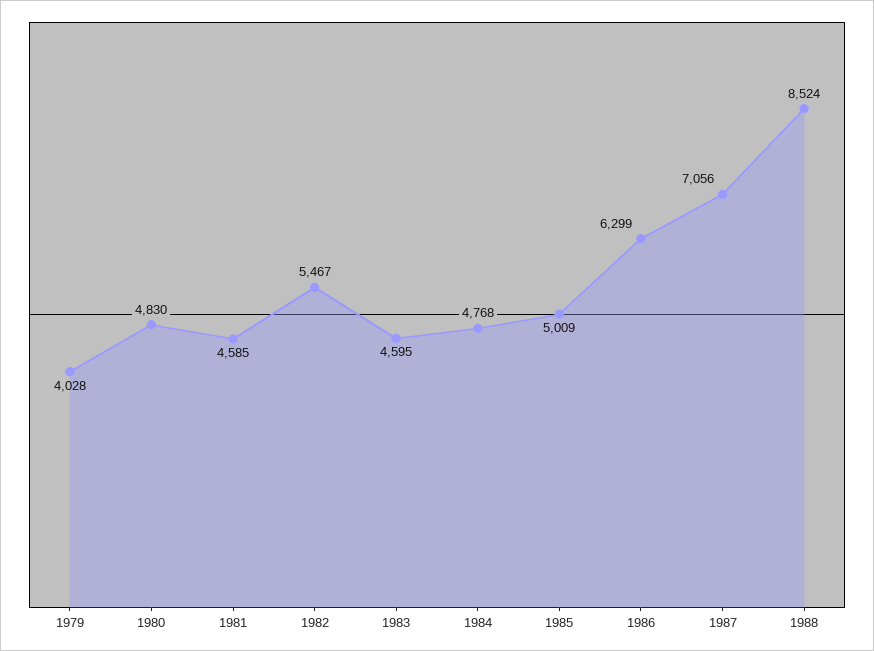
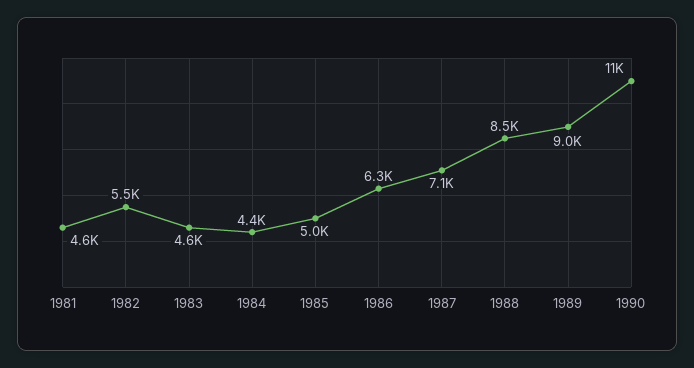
1979: 4028 -> none
1980: 4830 -> none
1984: 4768 -> 4400
1989: none -> 9000
1990: none -> 11000

